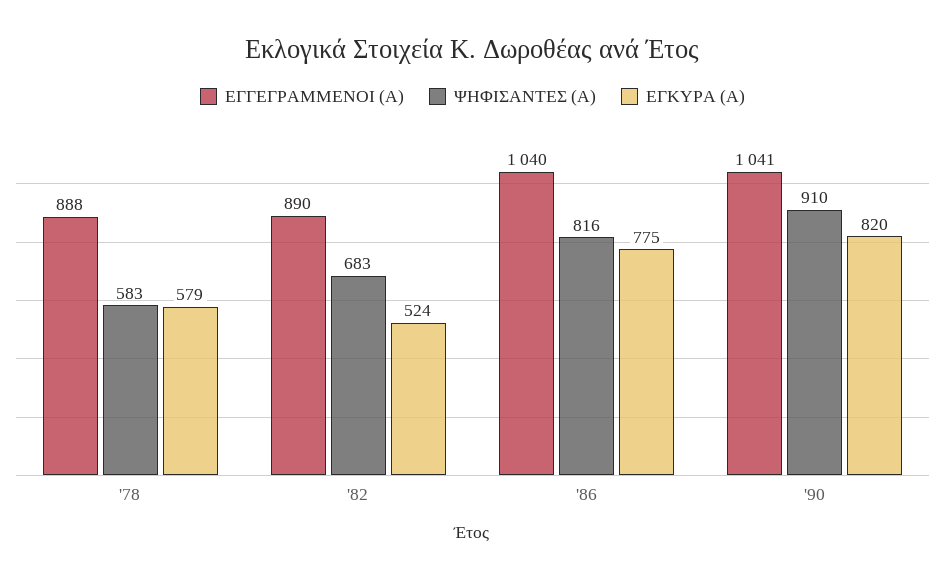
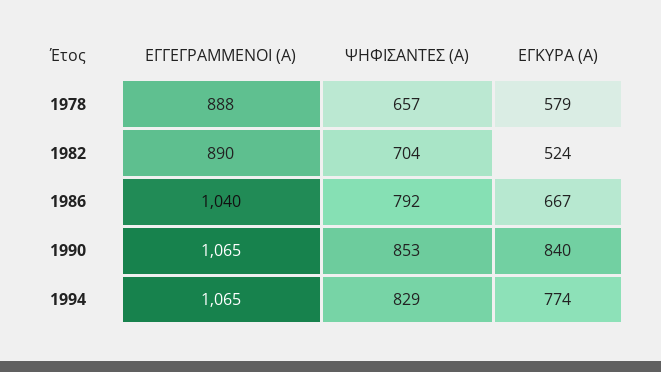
ΨΗΦΙΣΑΝΤΕΣ (Α), '78: 583 -> 657
ΨΗΦΙΣΑΝΤΕΣ (Α), '82: 683 -> 704
ΨΗΦΙΣΑΝΤΕΣ (Α), '86: 816 -> 792
ΕΓΚΥΡΑ (Α), '86: 775 -> 667
ΕΓΓΕΓΡΑΜΜΕΝΟΙ (Α), '90: 1041 -> 1065
ΨΗΦΙΣΑΝΤΕΣ (Α), '90: 910 -> 853
ΕΓΚΥΡΑ (Α), '90: 820 -> 840
ΕΓΓΕΓΡΑΜΜΕΝΟΙ (Α), 1994: none -> 1065
ΨΗΦΙΣΑΝΤΕΣ (Α), 1994: none -> 829
ΕΓΚΥΡΑ (Α), 1994: none -> 774

